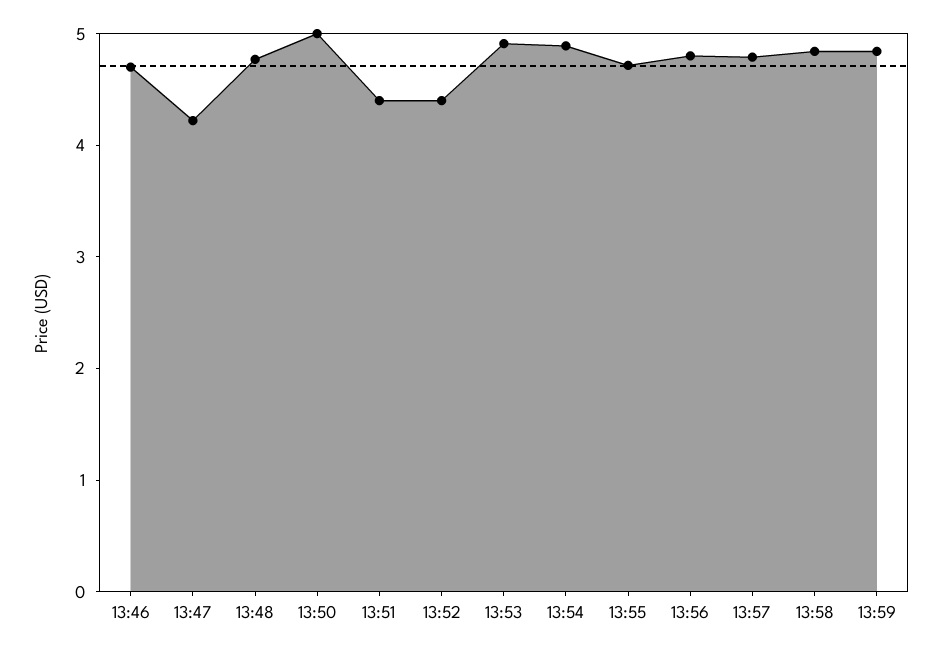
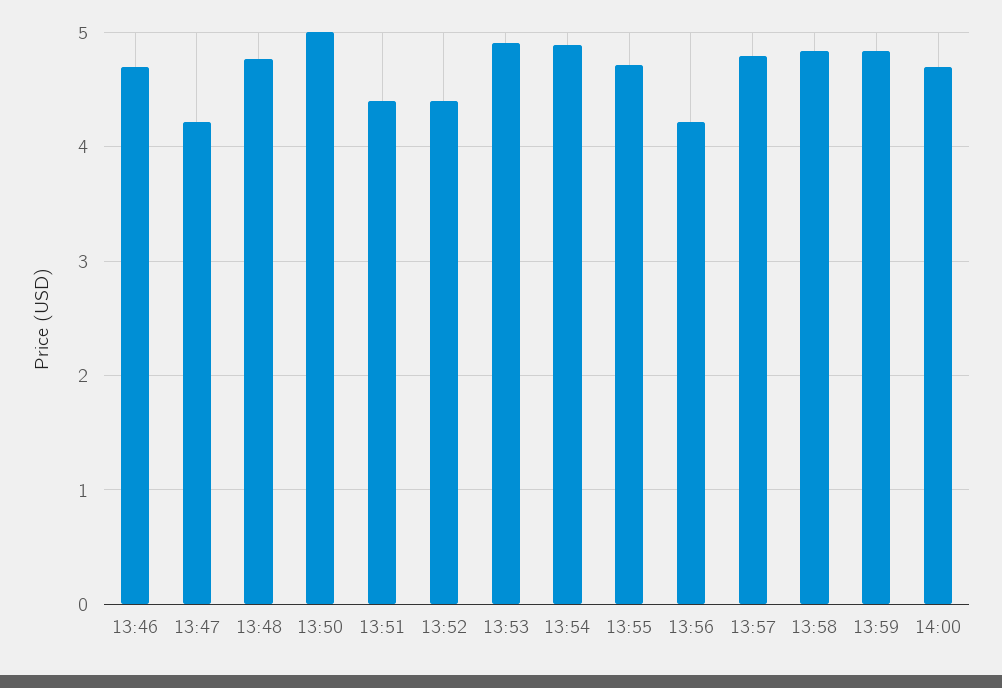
13:56: 4.8 -> 4.2
14:00: none -> 4.7

